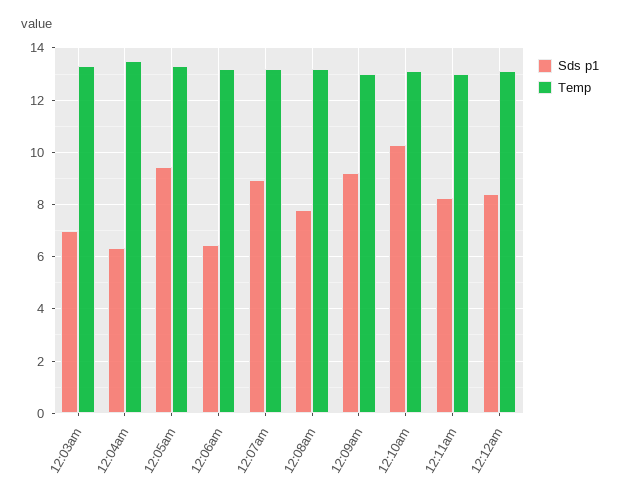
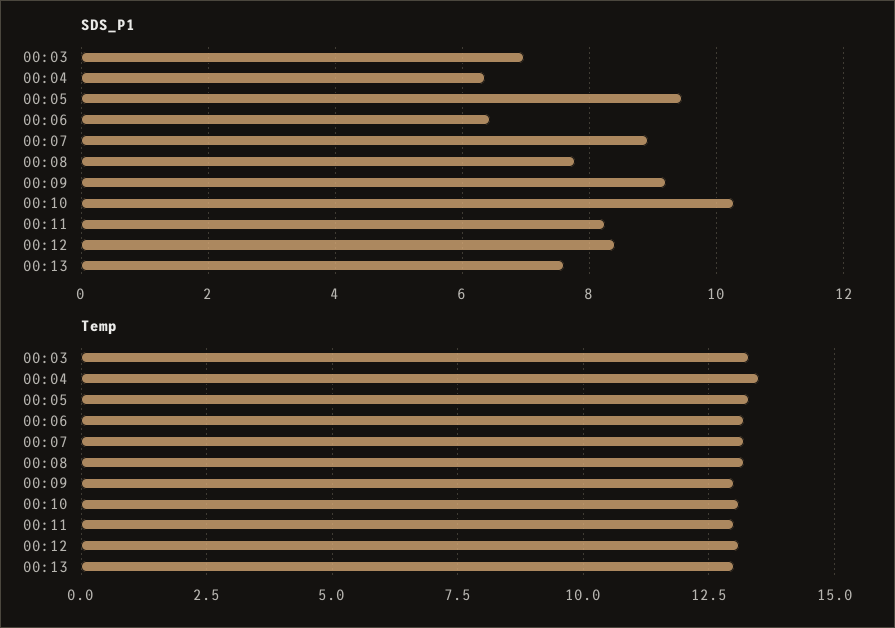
Sds p1, 00:13: none -> 7.6
Temp, 00:13: none -> 13

